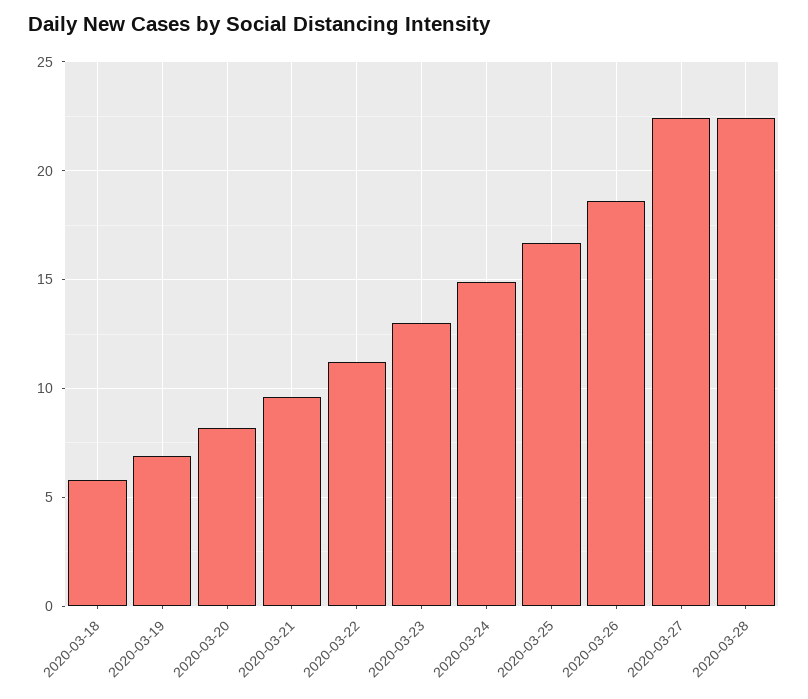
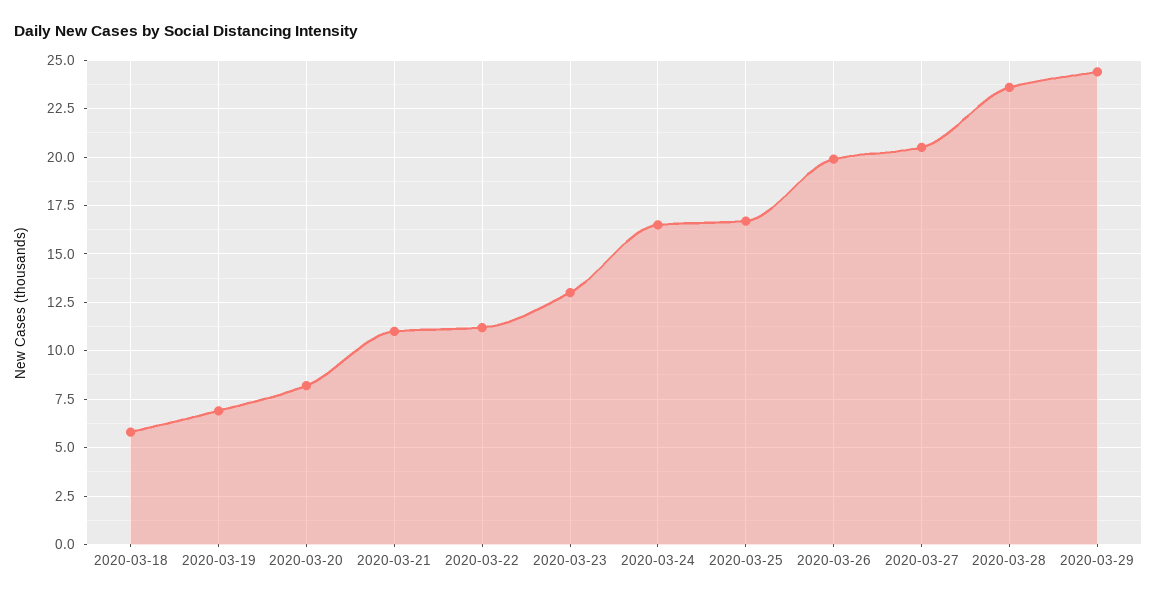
2020-03-21: 9.5 -> 11
2020-03-24: 15 -> 16.5
2020-03-26: 18.5 -> 20
2020-03-27: 22.5 -> 20.5
2020-03-28: 22.5 -> 23.5
2020-03-29: none -> 24.5

